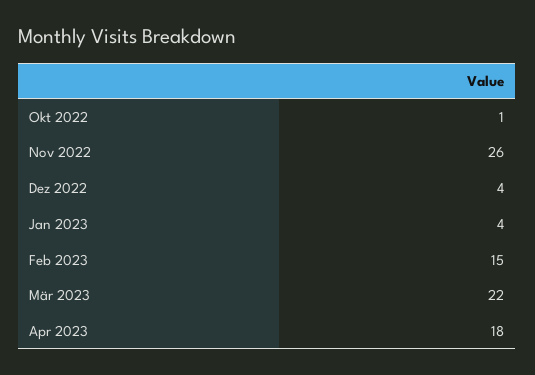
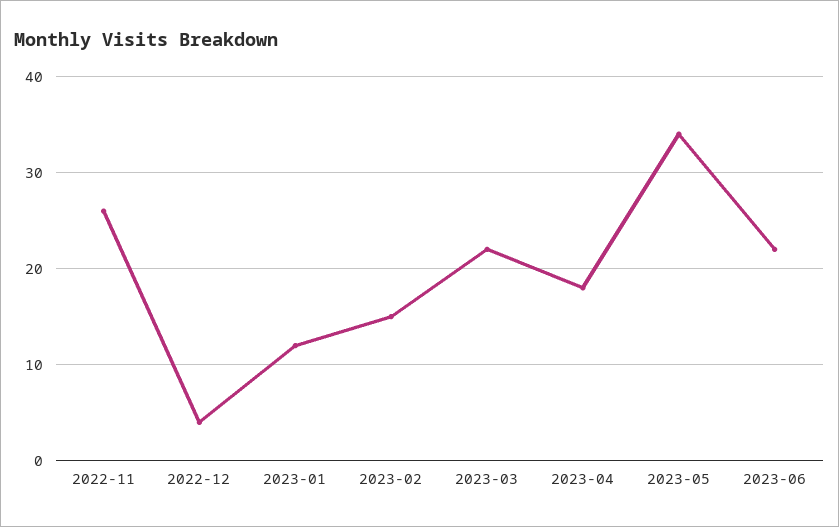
Okt 2022: 1 -> none
Jan 2023: 4 -> 12
2023-05: none -> 34
2023-06: none -> 22

